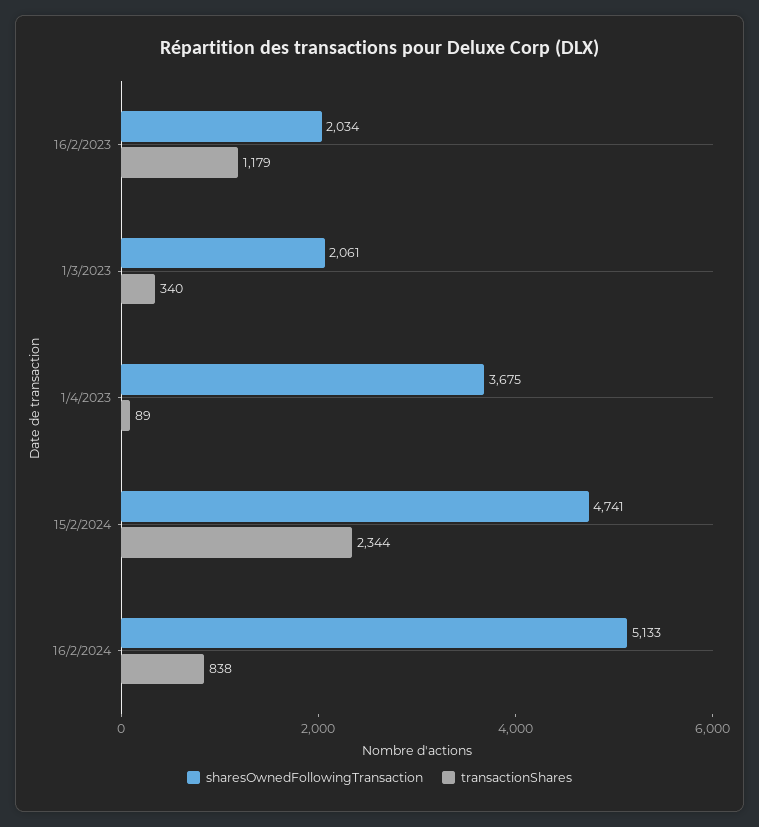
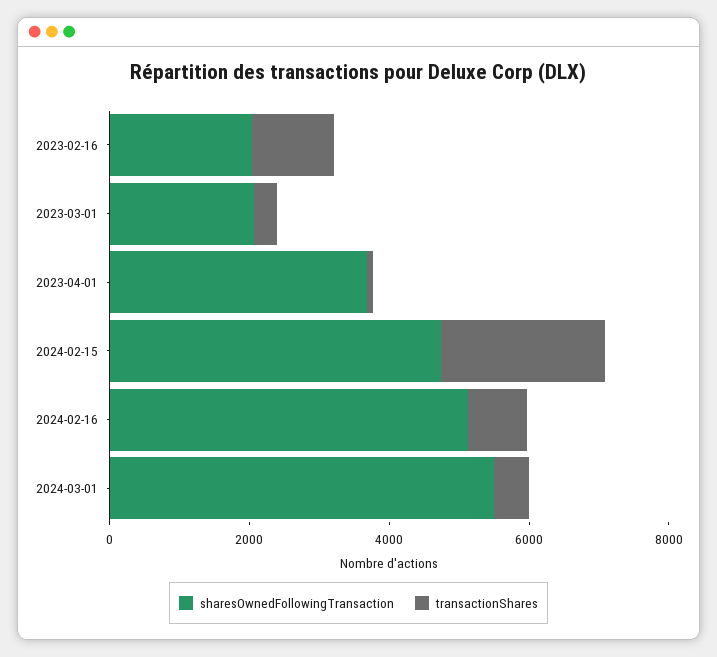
sharesOwnedFollowingTransaction, 2024-03-01: none -> 5500
transactionShares, 2024-03-01: none -> 500

